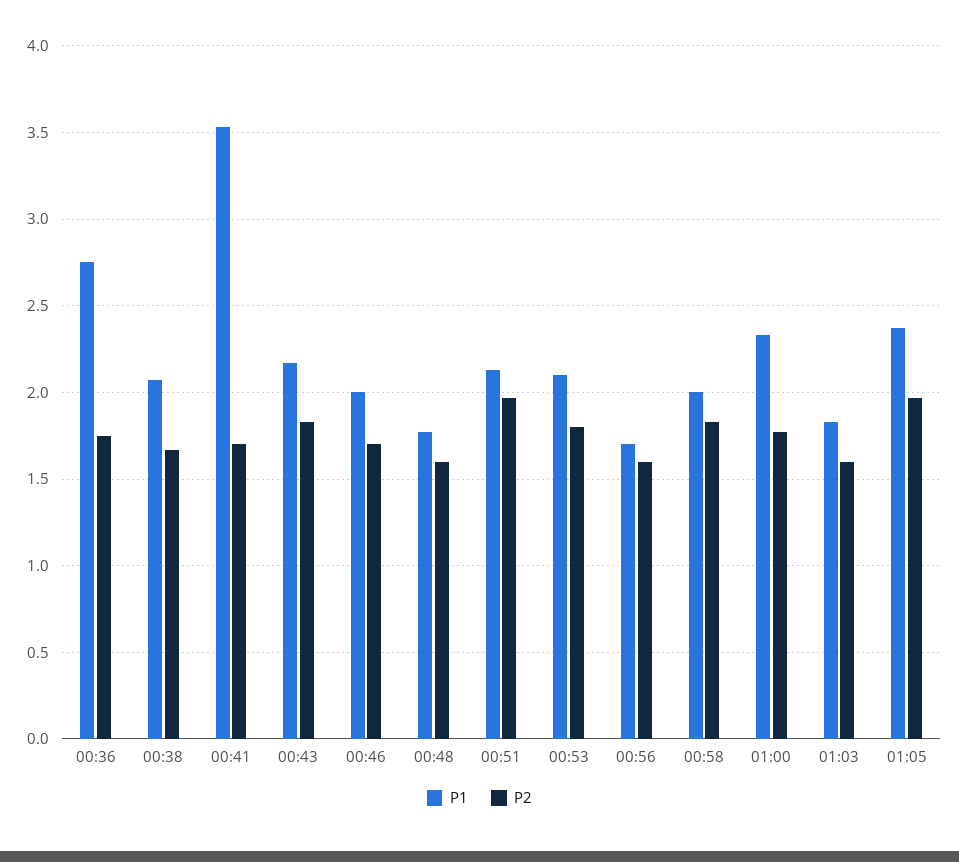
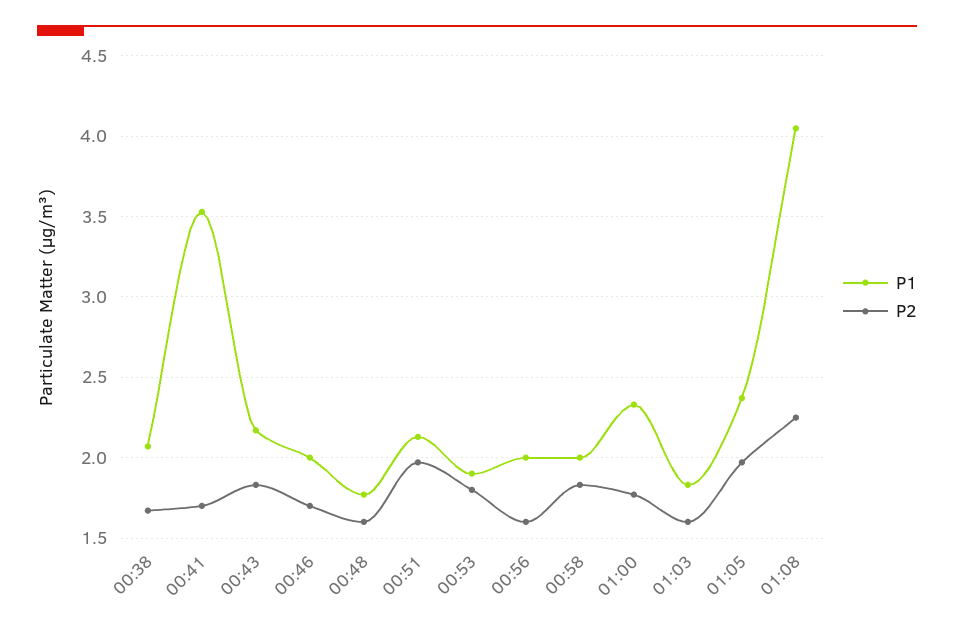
P1, 00:36: 2.75 -> none
P2, 00:36: 1.75 -> none
P1, 00:53: 2.1 -> 1.9
P1, 00:56: 1.7 -> 2
P1, 01:08: none -> 4.05
P2, 01:08: none -> 2.25

